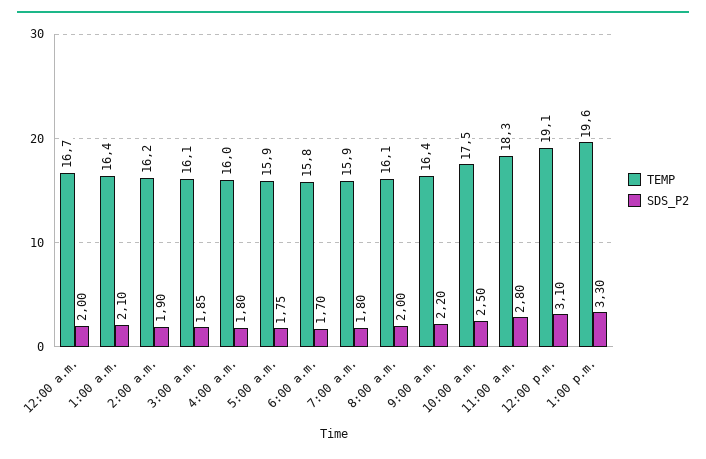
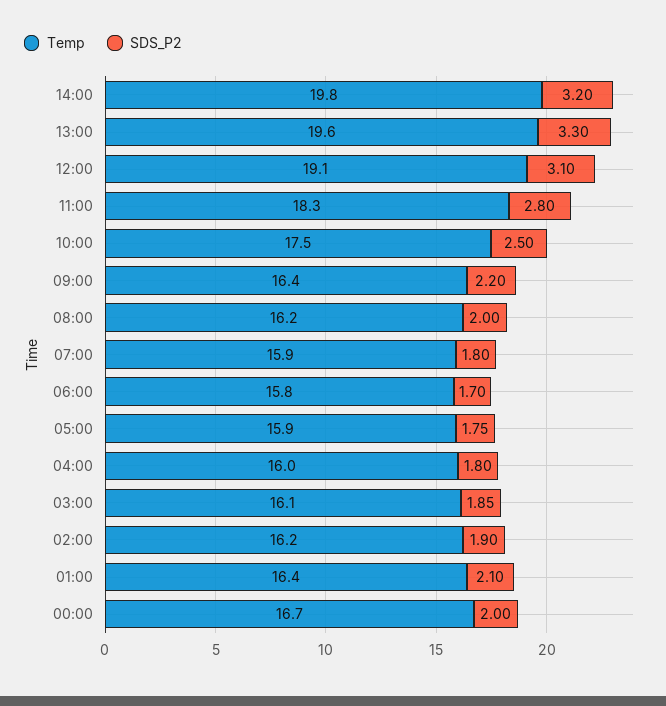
TEMP, 8:00 a.m.: 16.1 -> 16.2
TEMP, 14:00: none -> 19.8
SDS_P2, 14:00: none -> 3.2

